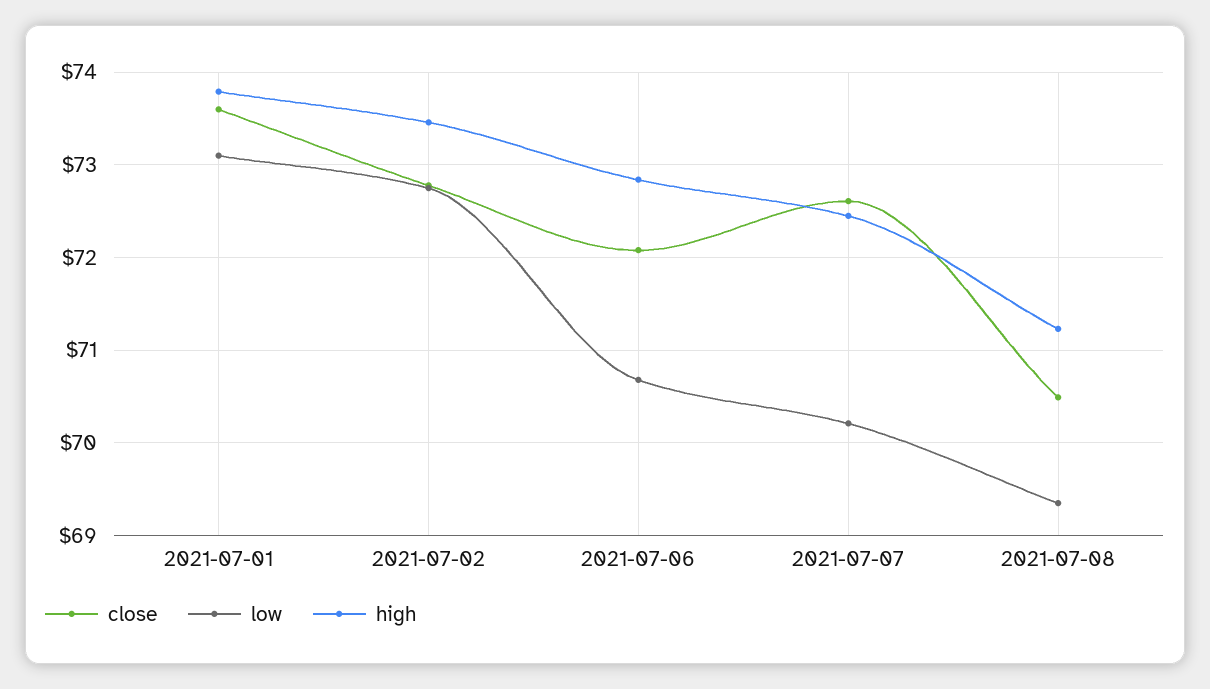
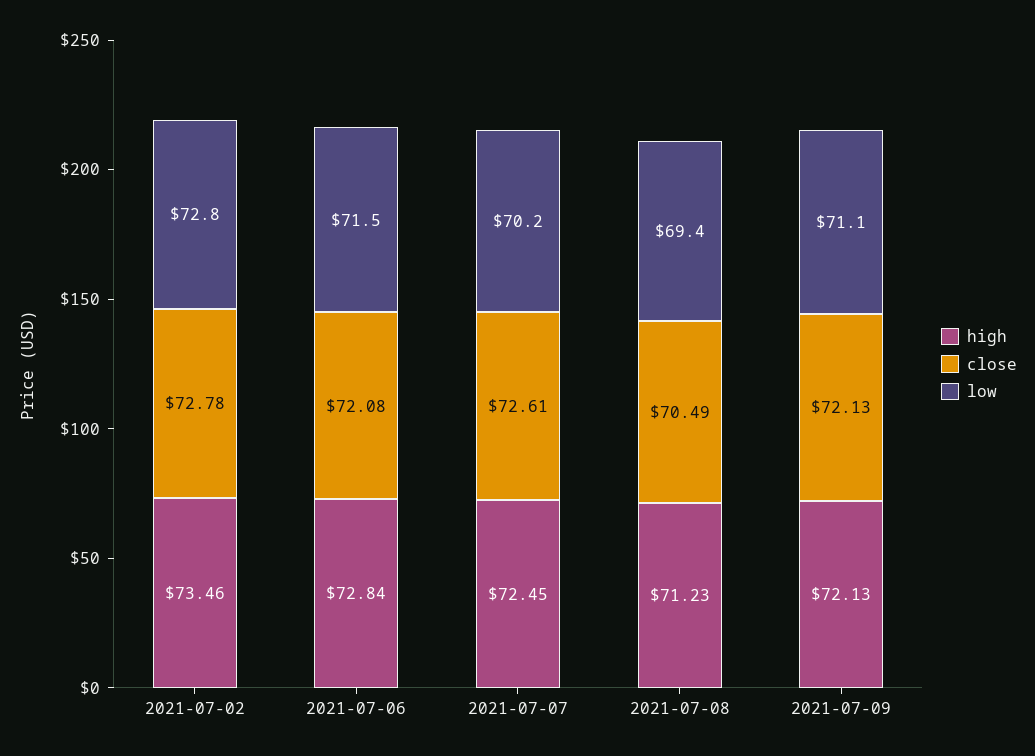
close, 2021-07-01: 73.6 -> none
low, 2021-07-01: 73.1 -> none
high, 2021-07-01: 73.8 -> none
low, 2021-07-06: 70.7 -> 71.5
high, 2021-07-09: none -> 72.13
close, 2021-07-09: none -> 72.13
low, 2021-07-09: none -> 71.1

